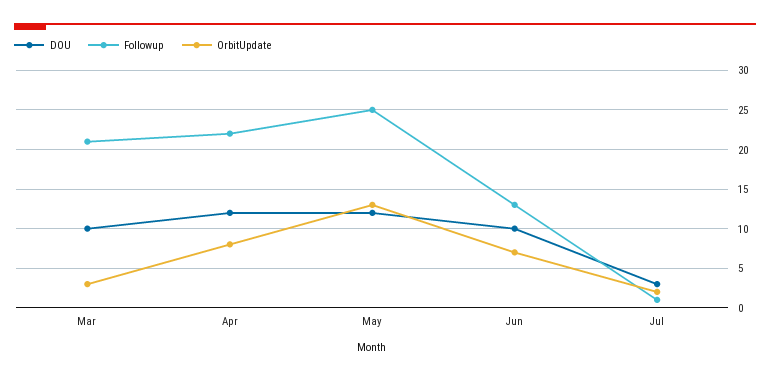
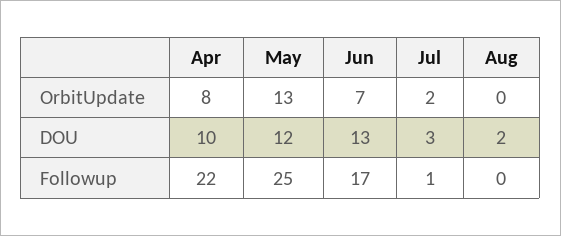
DOU, Mar: 10 -> none
Followup, Mar: 21 -> none
OrbitUpdate, Mar: 3 -> none
DOU, Apr: 12 -> 10
DOU, Jun: 10 -> 13
Followup, Jun: 13 -> 17
OrbitUpdate, Aug: none -> 0
DOU, Aug: none -> 2
Followup, Aug: none -> 0

